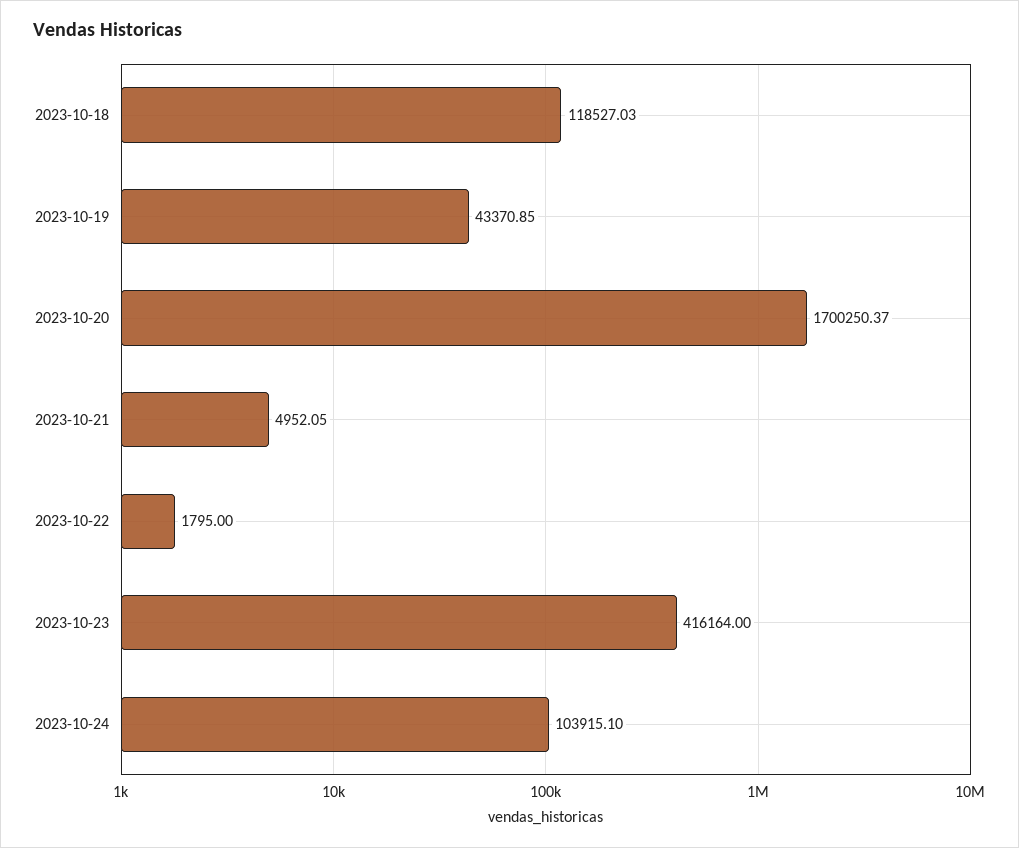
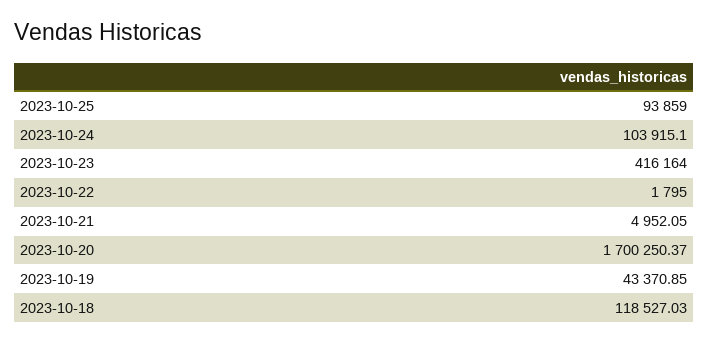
2023-10-25: none -> 93859

